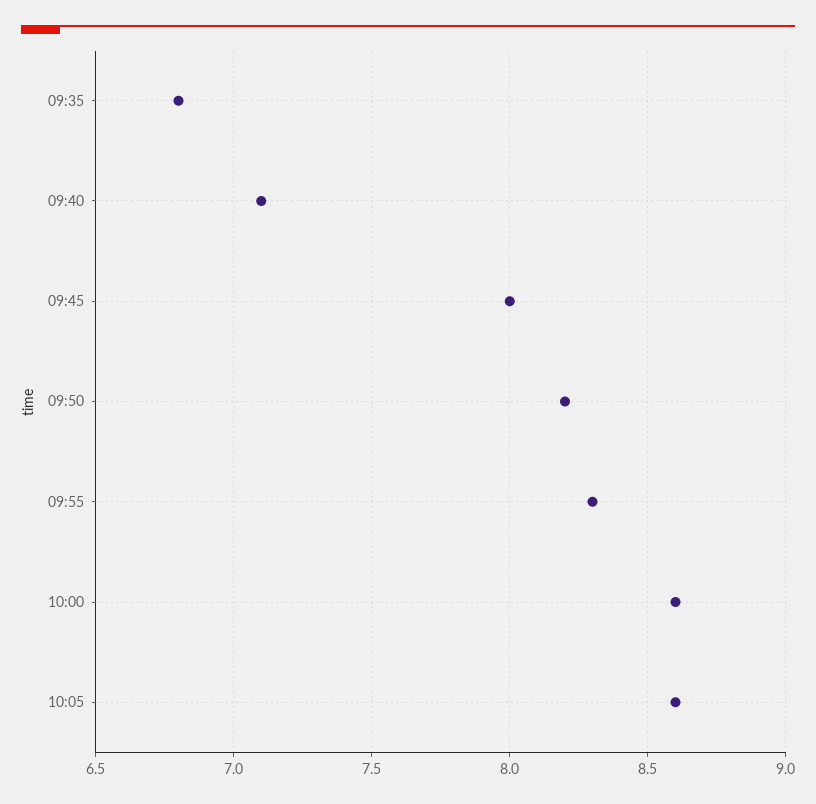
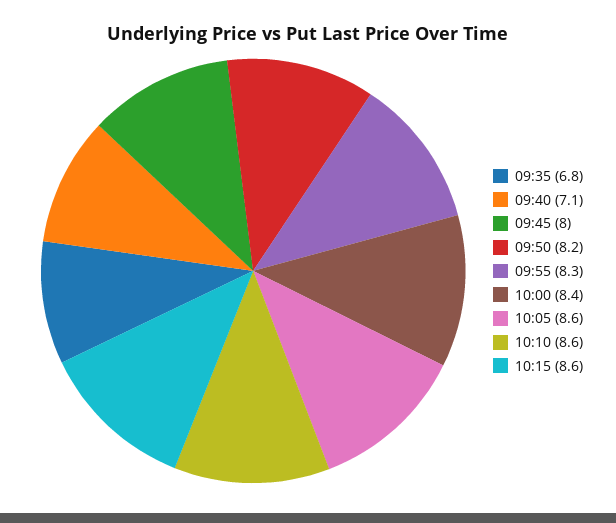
10:00: 8.6 -> 8.4
10:10: none -> 8.6
10:15: none -> 8.6

